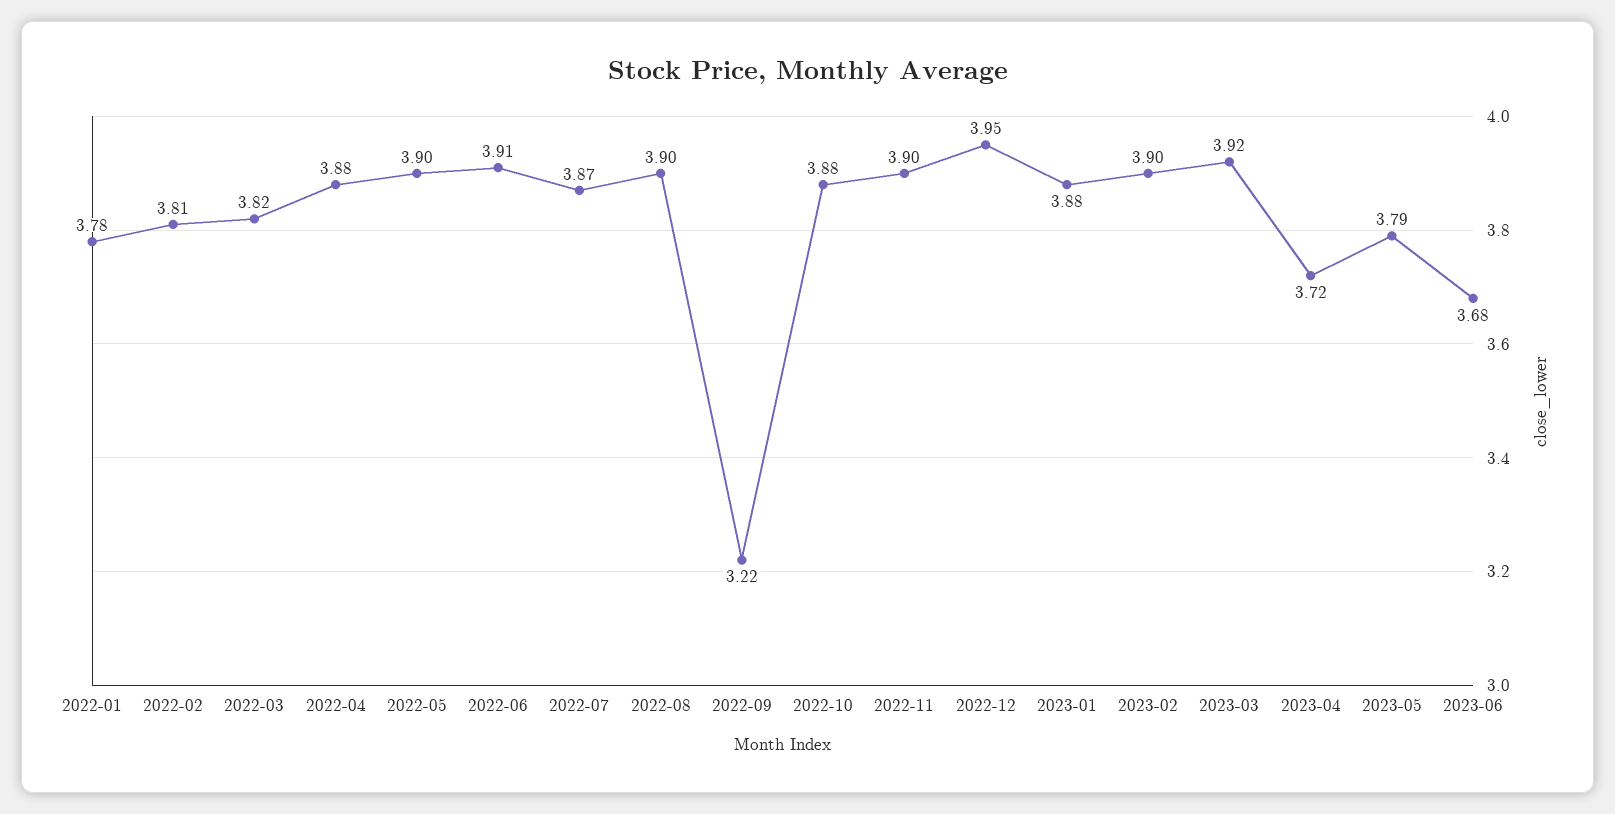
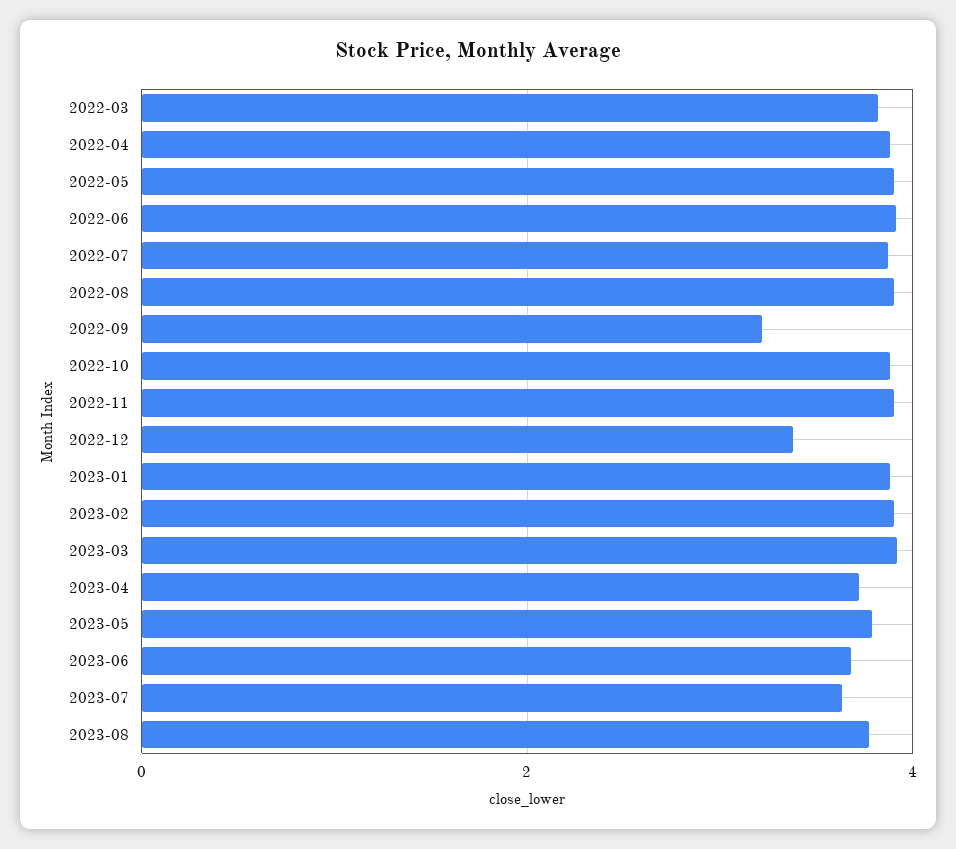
2022-01: 3.78 -> none
2022-02: 3.81 -> none
2022-12: 3.95 -> 3.4
2023-07: none -> 3.6
2023-08: none -> 3.8

